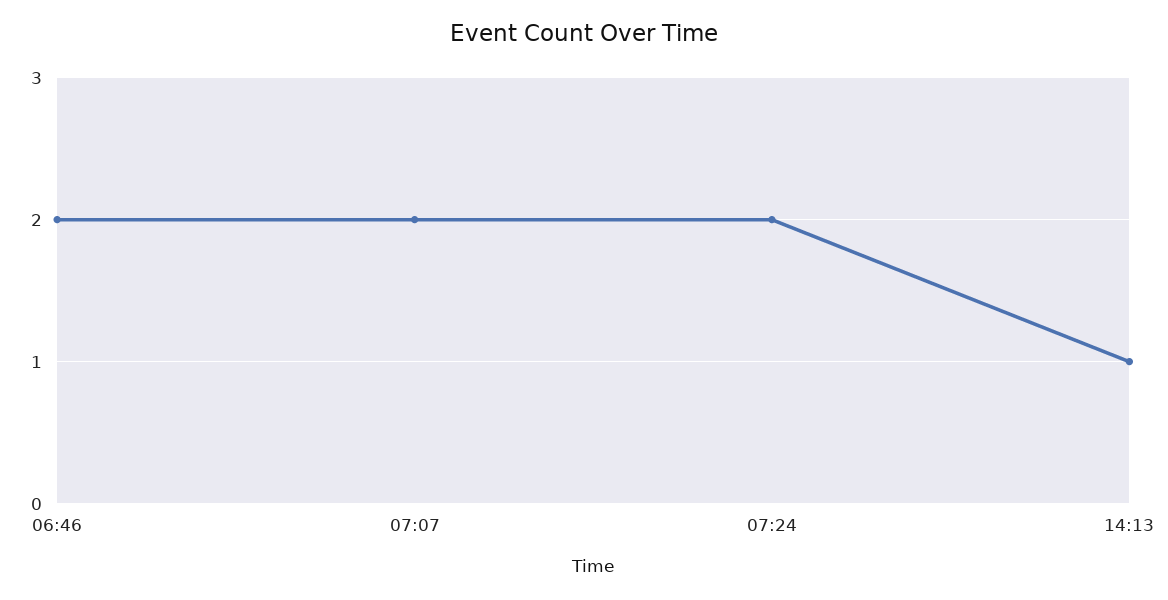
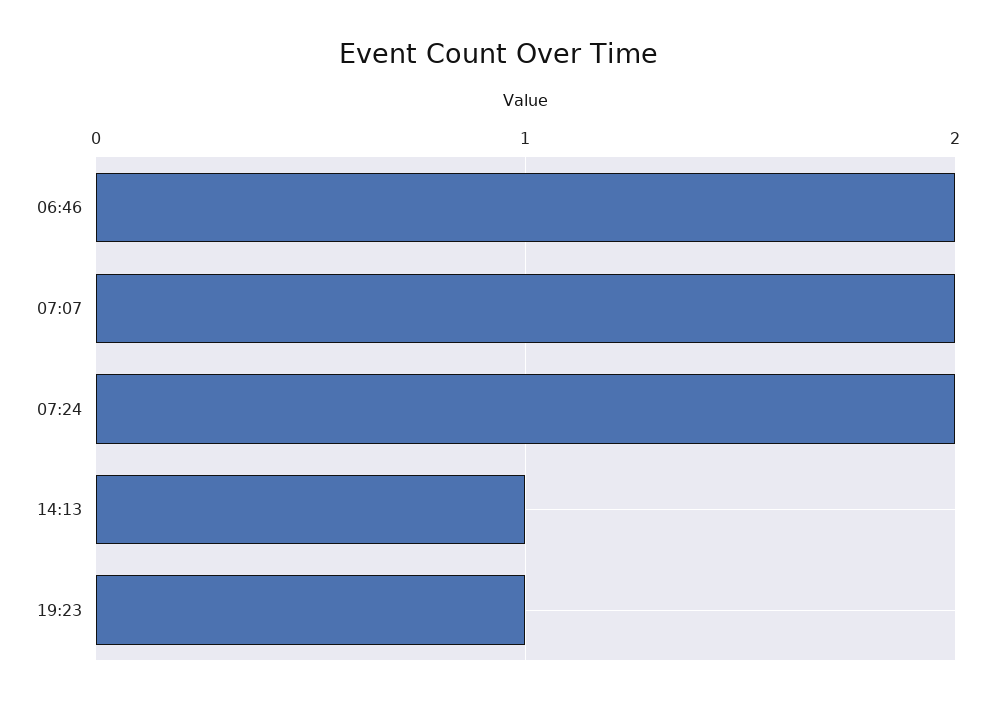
19:23: none -> 1

